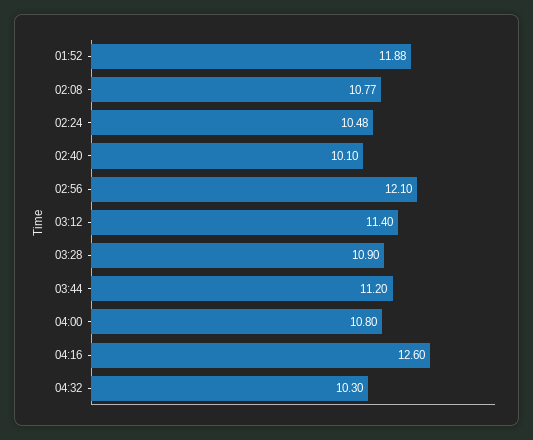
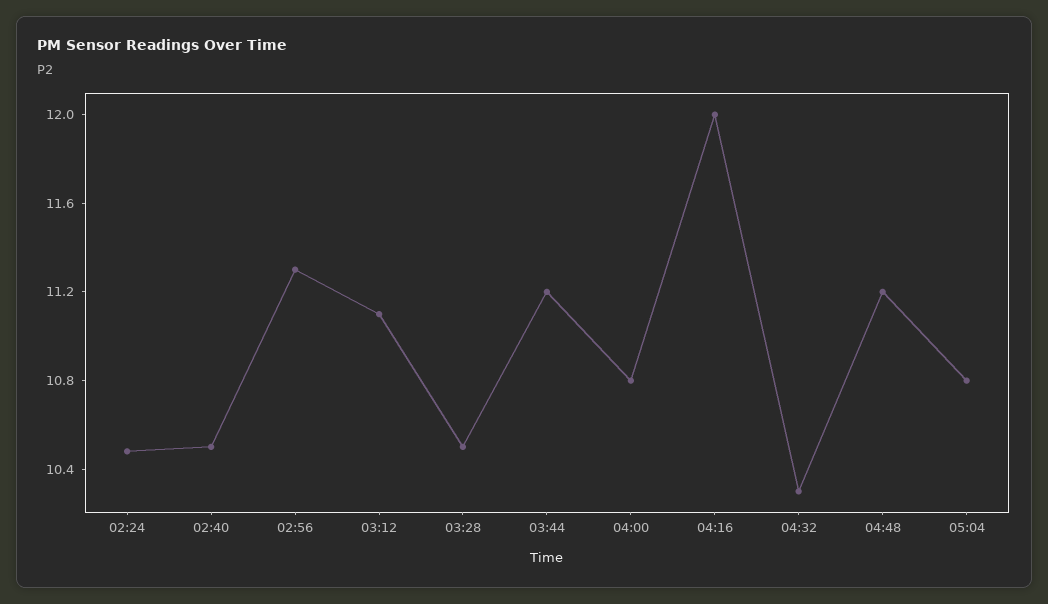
01:52: 11.88 -> none
02:08: 10.77 -> none
02:40: 10.1 -> 10.5
02:56: 12.1 -> 11.3
03:12: 11.4 -> 11.1
03:28: 10.9 -> 10.5
04:16: 12.6 -> 12
04:48: none -> 11.2
05:04: none -> 10.8

